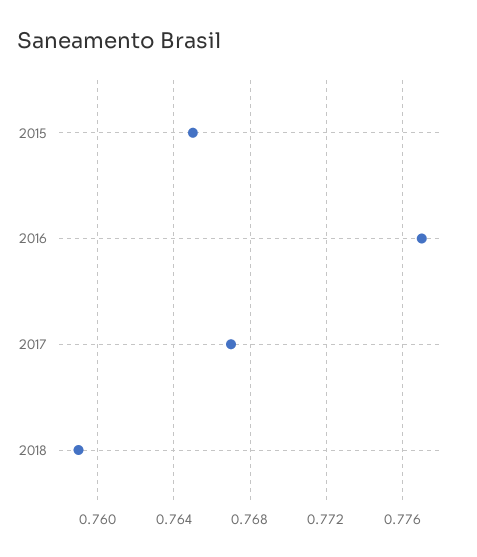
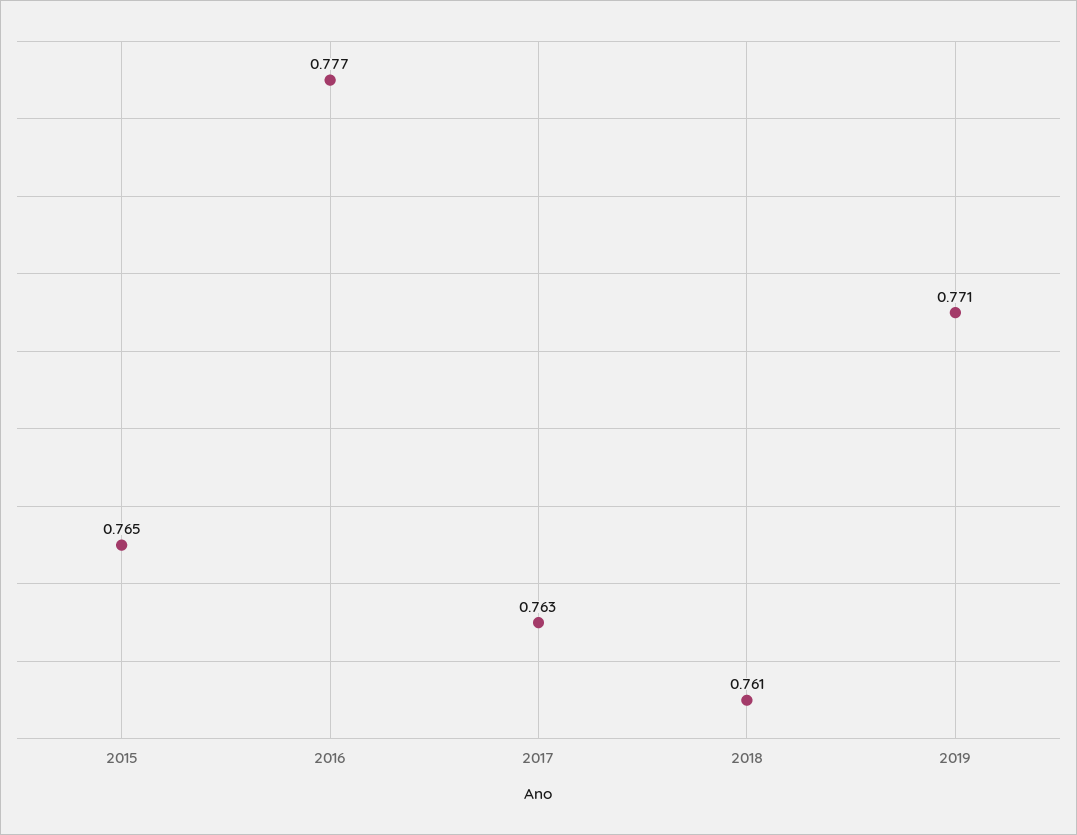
2017: 0.767 -> 0.763
2018: 0.759 -> 0.761
2019: none -> 0.771

